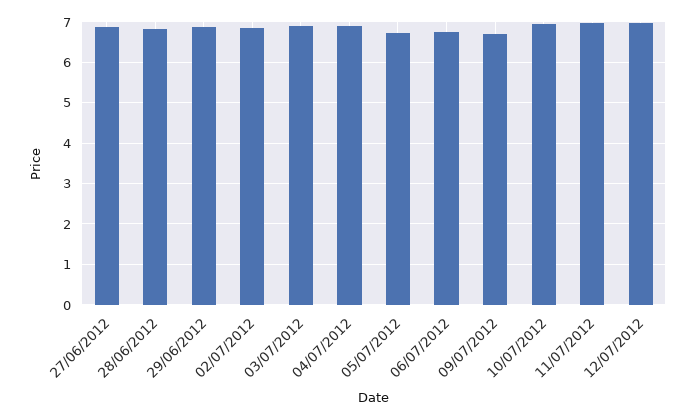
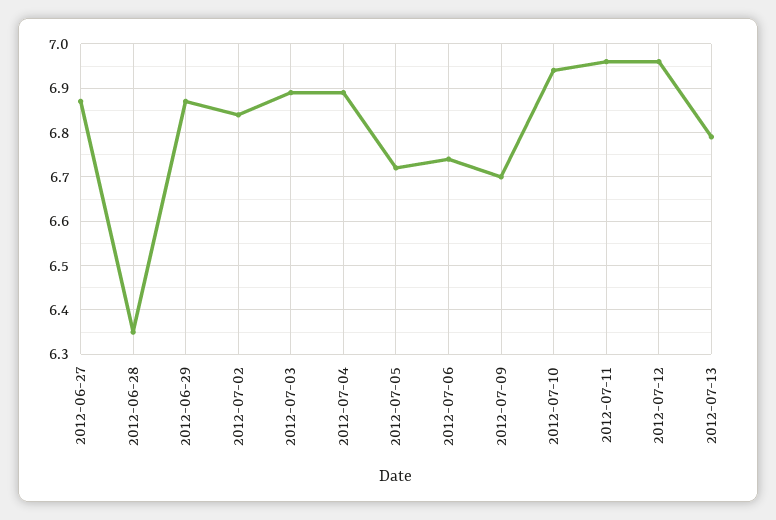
28/06/2012: 6.8 -> 6.35
2012-07-13: none -> 6.8

